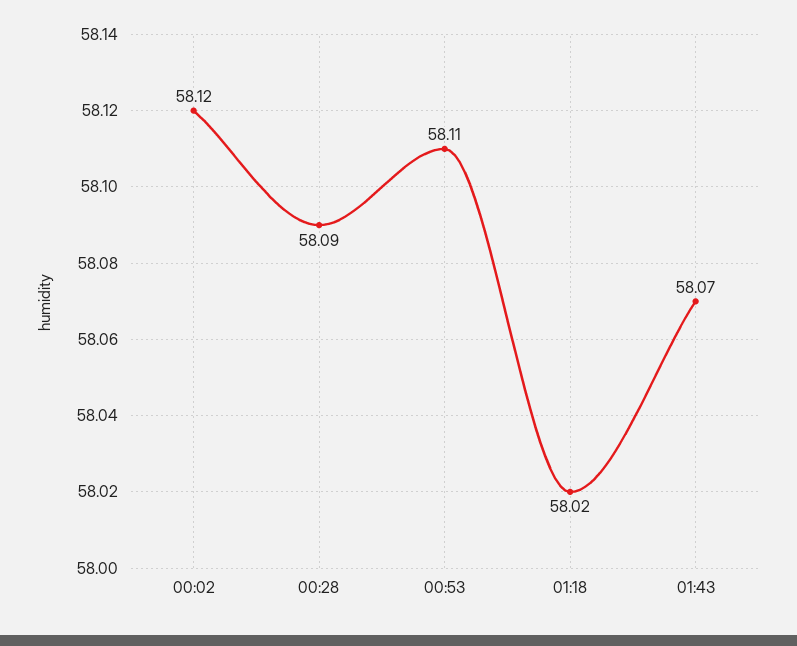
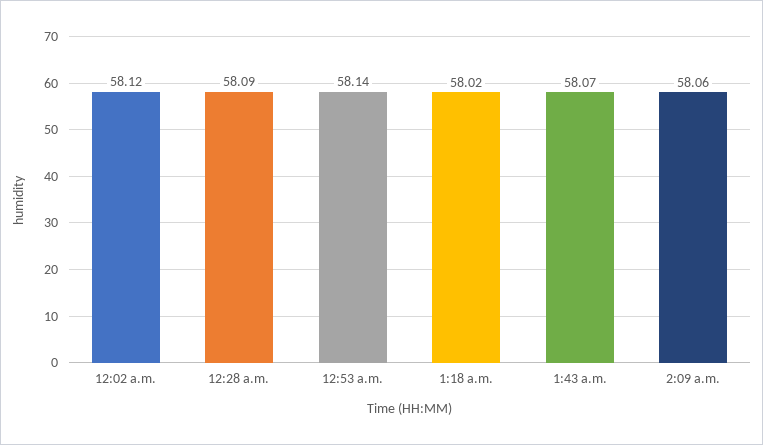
00:53: 58.11 -> 58.14
2:09 a.m.: none -> 58.06

